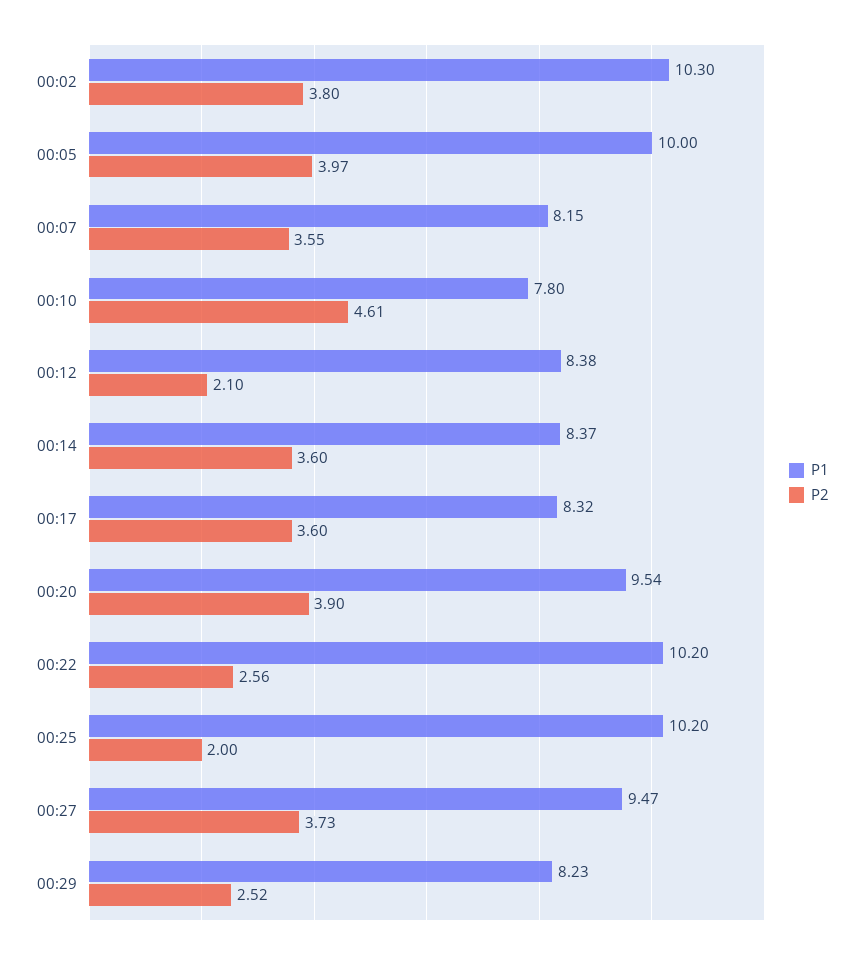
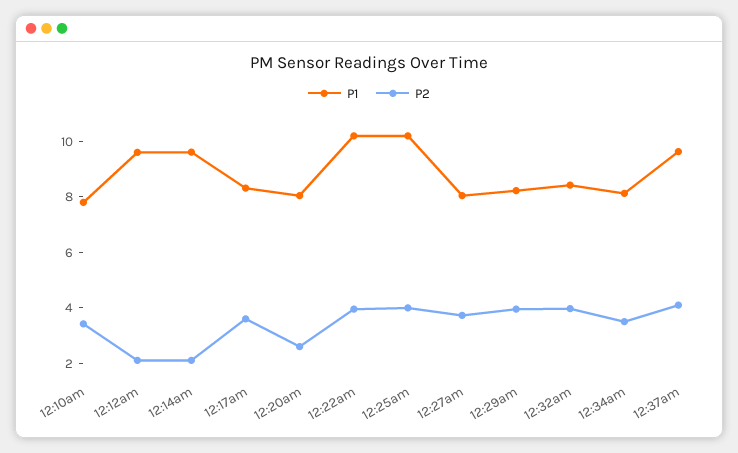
P1, 00:02: 10.3 -> none
P2, 00:02: 3.8 -> none
P1, 00:05: 10 -> none
P2, 00:05: 3.97 -> none
P1, 00:07: 8.15 -> none
P2, 00:07: 3.55 -> none
P2, 00:10: 4.61 -> 3.5
P1, 00:12: 8.38 -> 9.5
P1, 00:14: 8.37 -> 9.5
P2, 00:14: 3.6 -> 2
P1, 00:20: 9.54 -> 8
P2, 00:20: 3.9 -> 2.5
P2, 00:22: 2.56 -> 4
P2, 00:25: 2 -> 4
P1, 00:27: 9.47 -> 8
P2, 00:29: 2.52 -> 4
P1, 12:32am: none -> 8.5
P2, 12:32am: none -> 4
P1, 12:34am: none -> 8
P2, 12:34am: none -> 3.5
P1, 12:37am: none -> 9.5
P2, 12:37am: none -> 4

